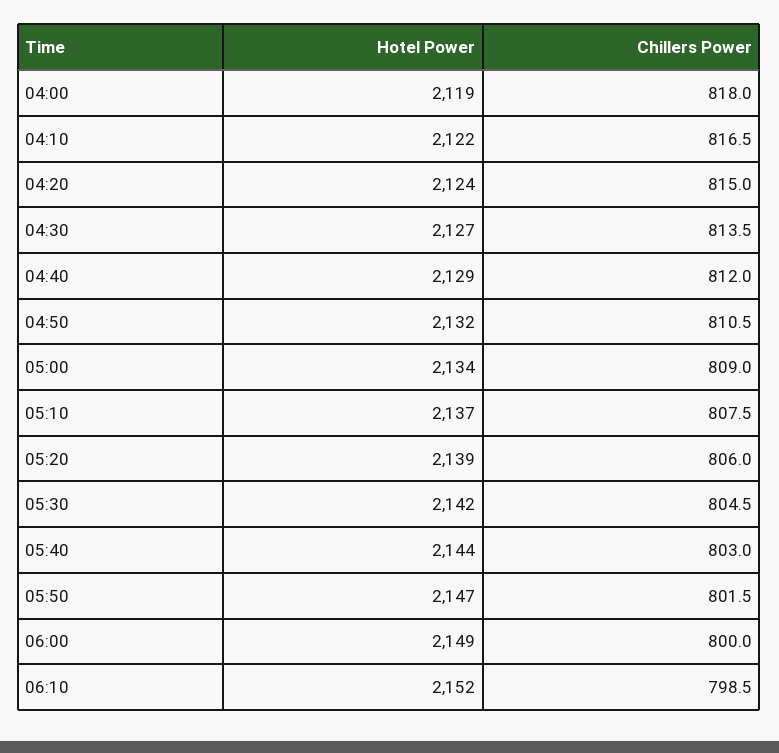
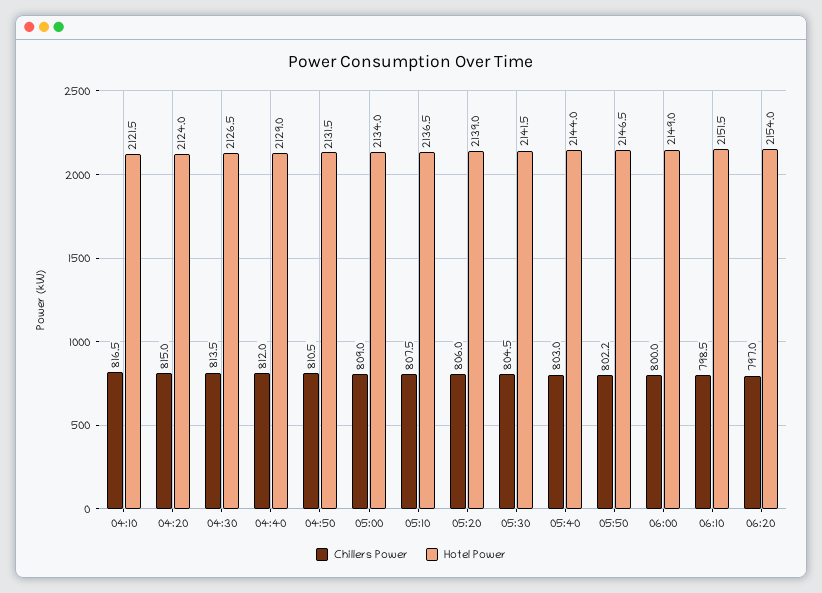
Hotel Power, 04:00: 2119 -> none
Chillers Power, 04:00: 818 -> none
Chillers Power, 05:50: 801.5 -> 802.2
Chillers Power, 06:20: none -> 797
Hotel Power, 06:20: none -> 2154

